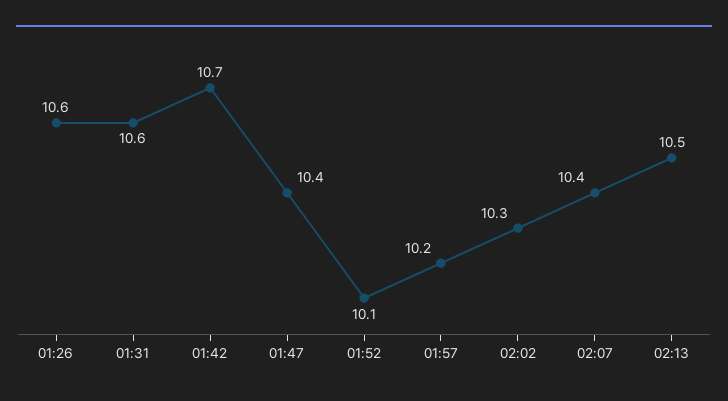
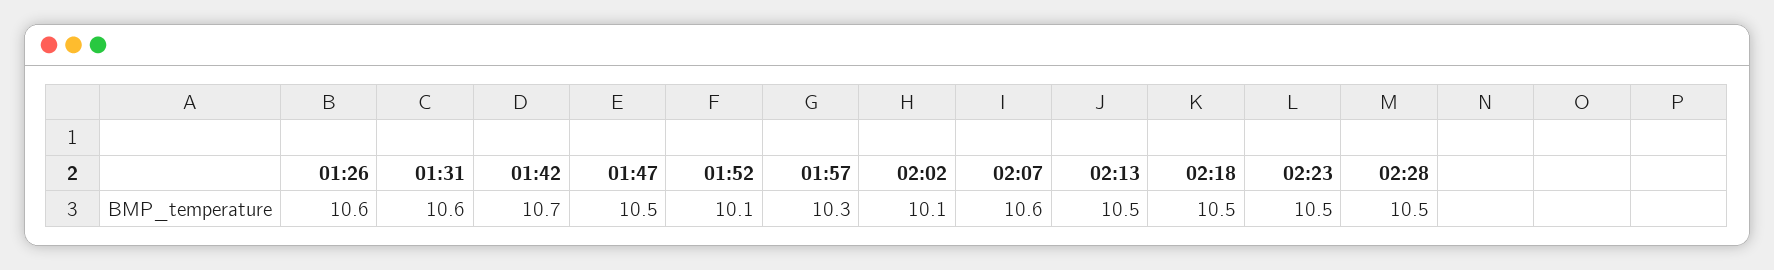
01:47: 10.4 -> 10.5
01:57: 10.2 -> 10.3
02:02: 10.3 -> 10.1
02:07: 10.4 -> 10.6
02:18: none -> 10.5
02:23: none -> 10.5
02:28: none -> 10.5

